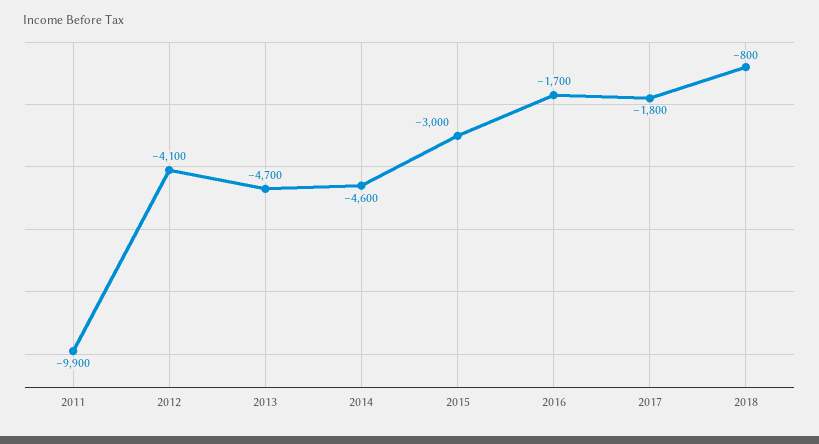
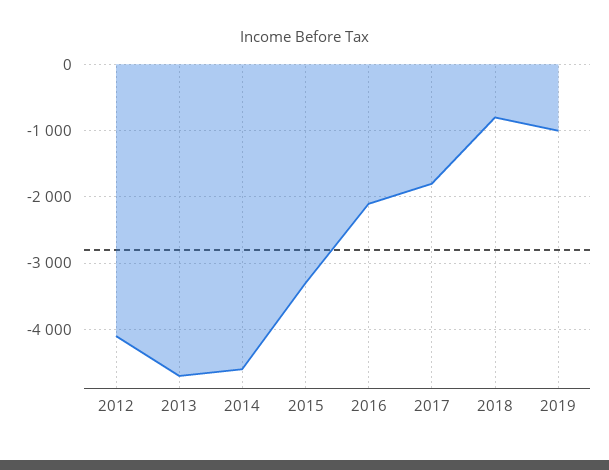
2011: -9900 -> none
2015: -3000 -> -3300
2016: -1700 -> -2100
2019: none -> -1000

